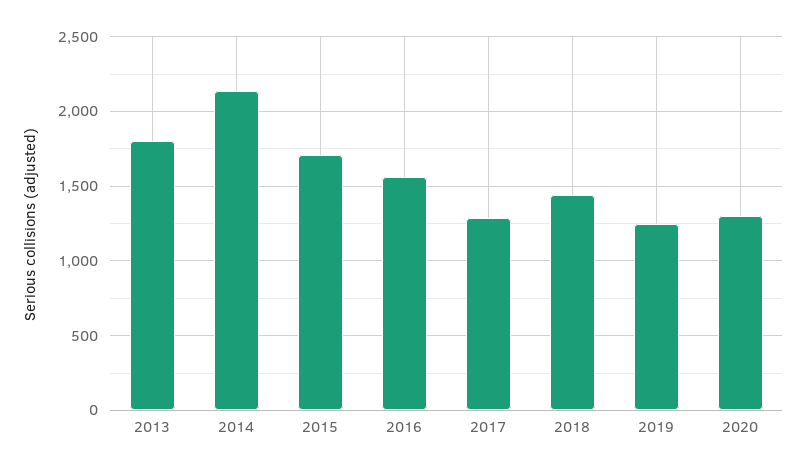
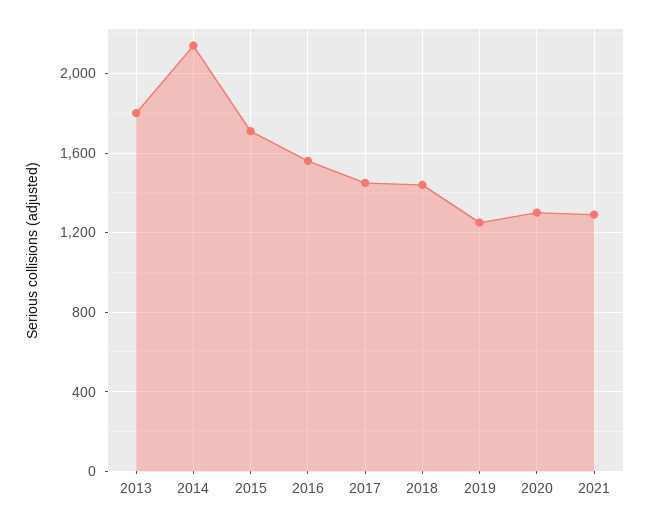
2017: 1300 -> 1450
2021: none -> 1300

